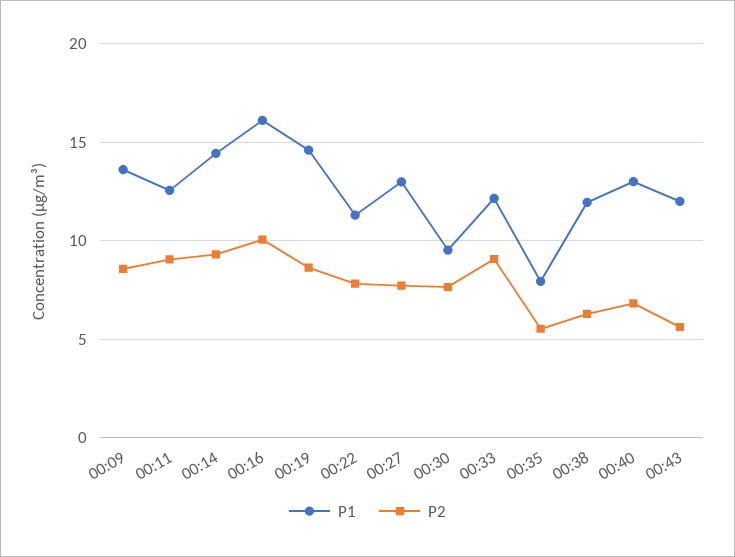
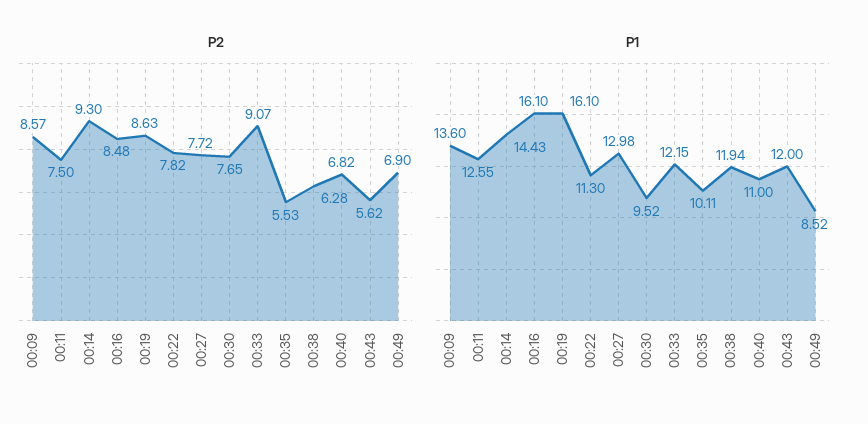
P2, 00:11: 9 -> 7.5
P2, 00:16: 10 -> 8.48
P1, 00:19: 14.5 -> 16.1
P1, 00:35: 8 -> 10.11
P1, 00:40: 13 -> 11
P2, 00:49: none -> 6.9
P1, 00:49: none -> 8.52

